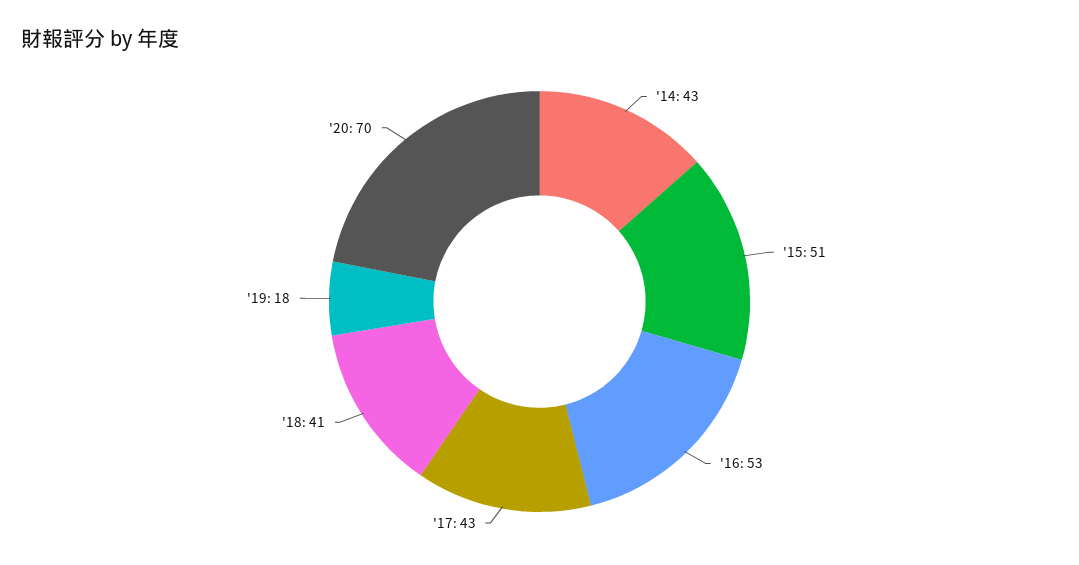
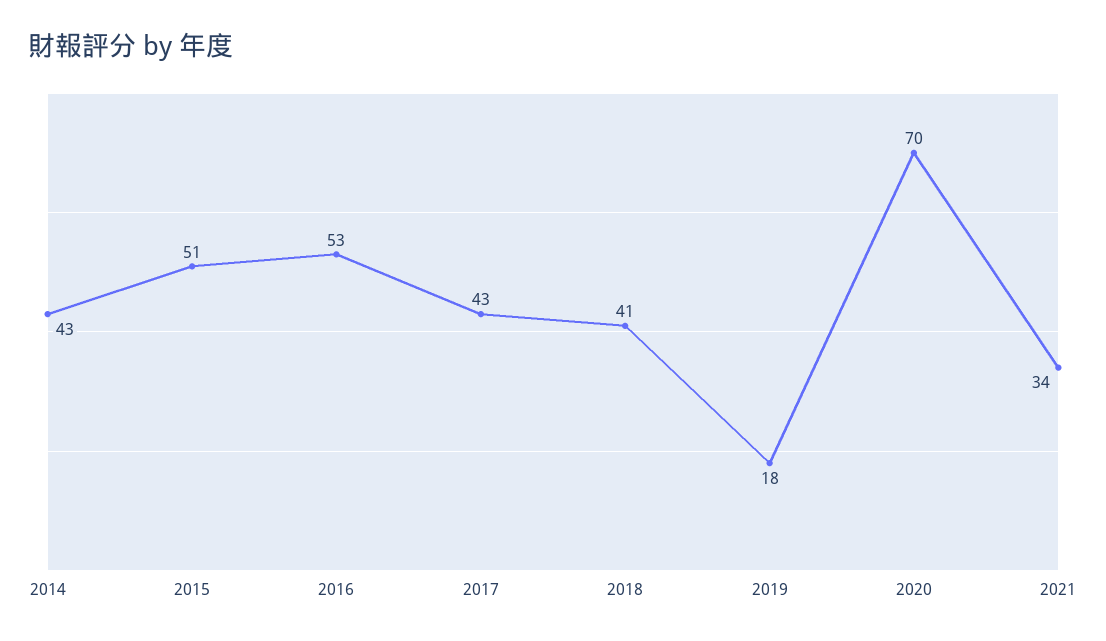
2021: none -> 34

